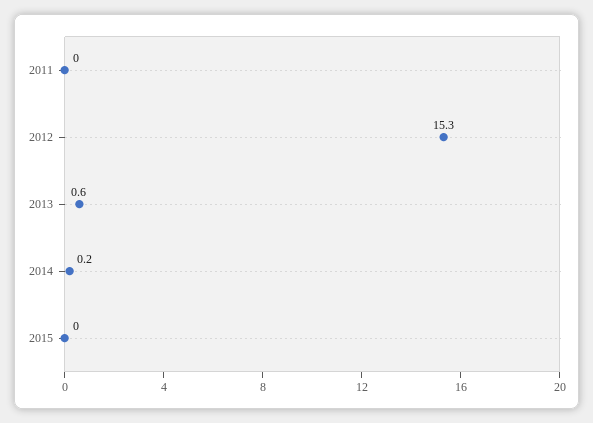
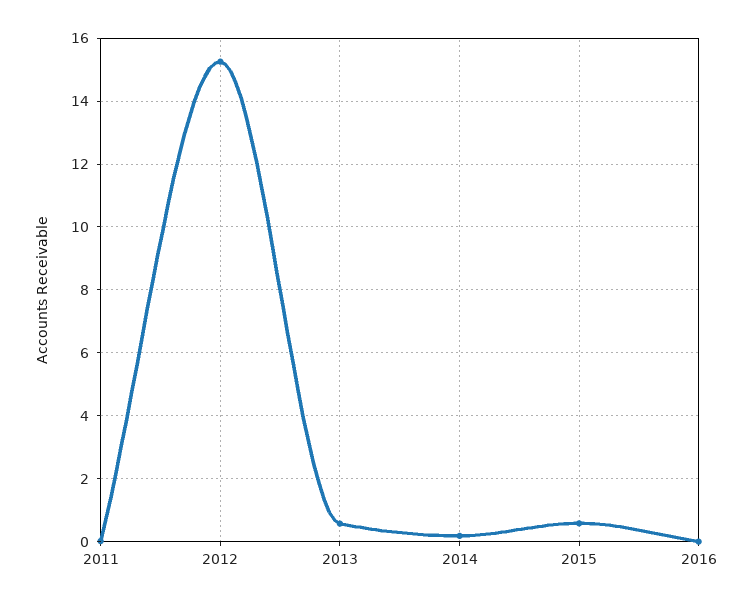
2015: 0 -> 0.6
2016: none -> 0

